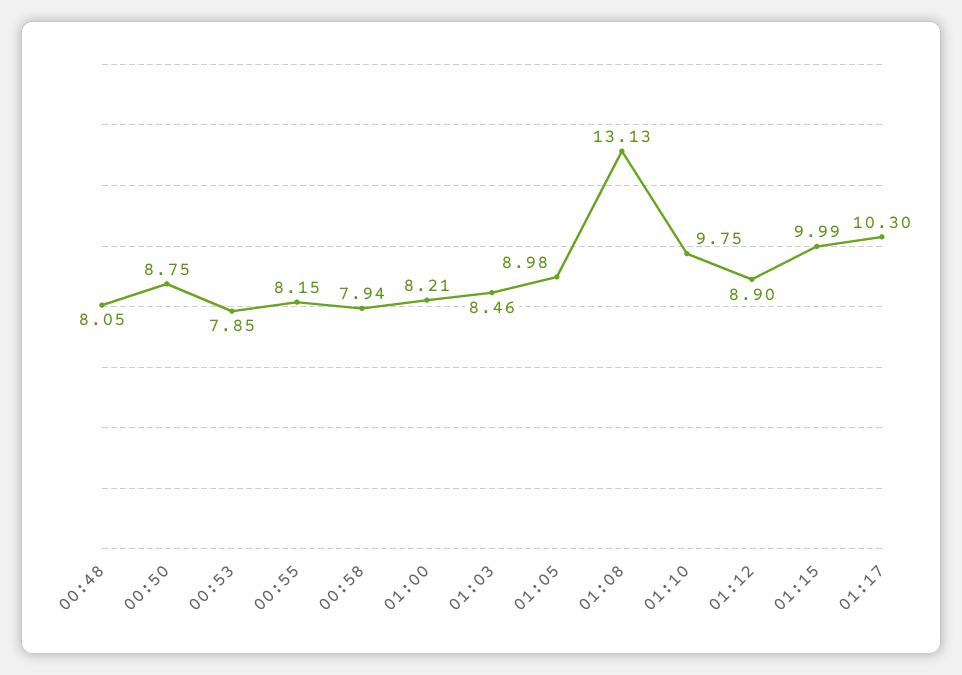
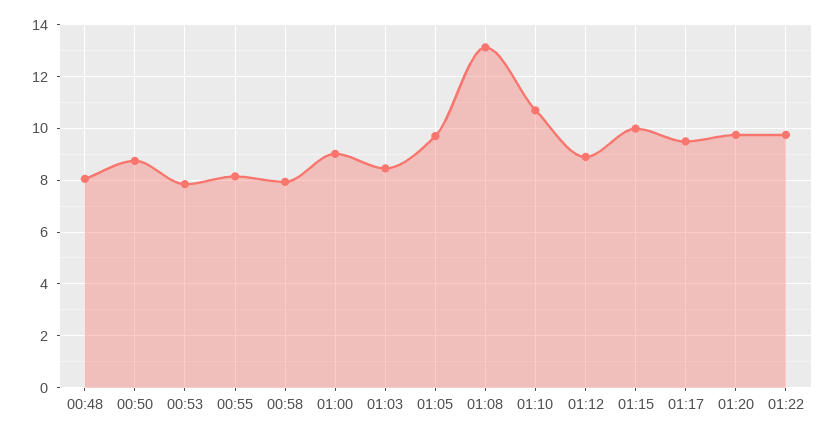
01:00: 8.21 -> 9
01:05: 8.98 -> 9.75
01:10: 9.75 -> 10.75
01:17: 10.3 -> 9.5
01:20: none -> 9.75
01:22: none -> 9.75

